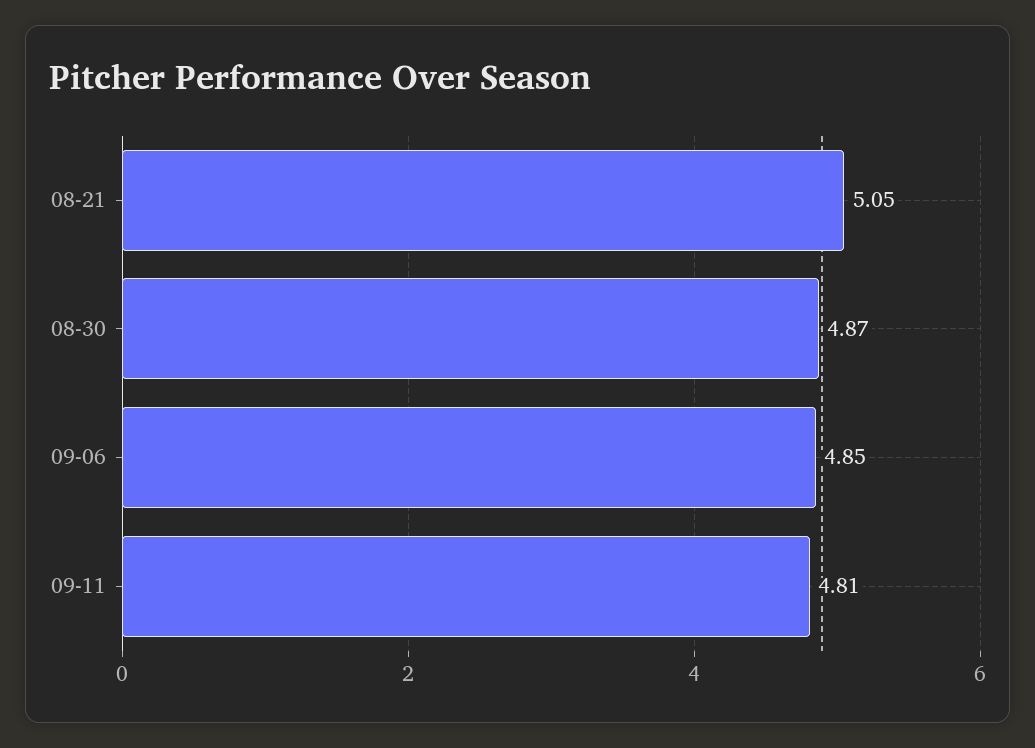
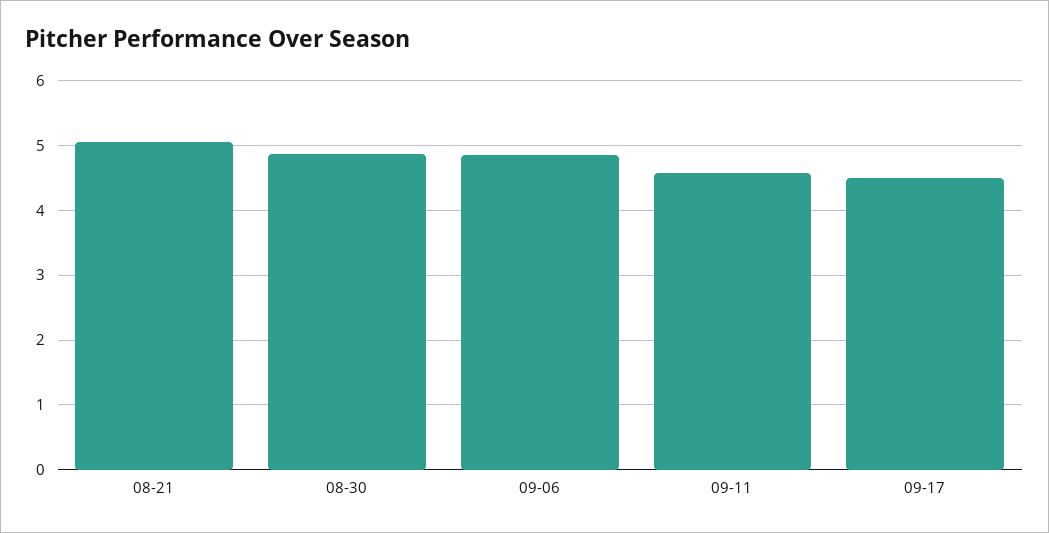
09-11: 4.81 -> 4.6
09-17: none -> 4.5

